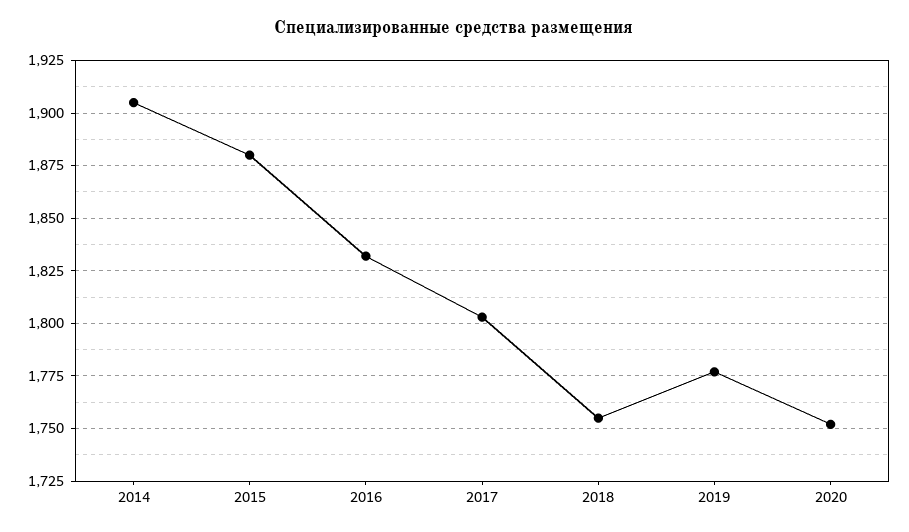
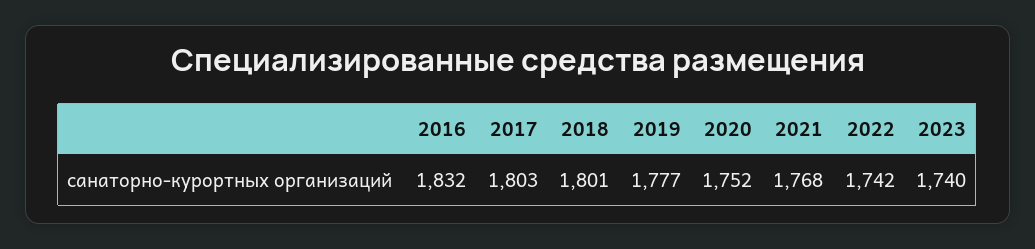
2014: 1905 -> none
2015: 1880 -> none
2018: 1755 -> 1801
2021: none -> 1768
2022: none -> 1742
2023: none -> 1740

